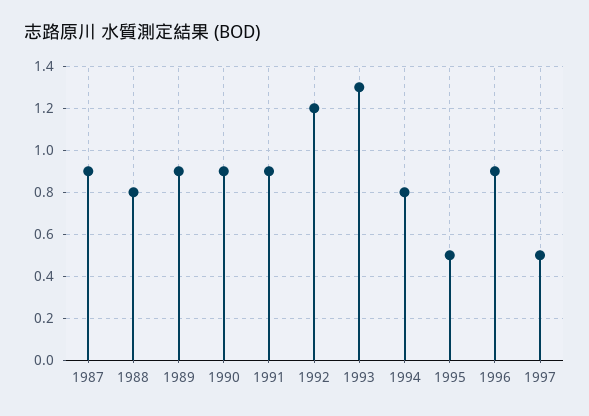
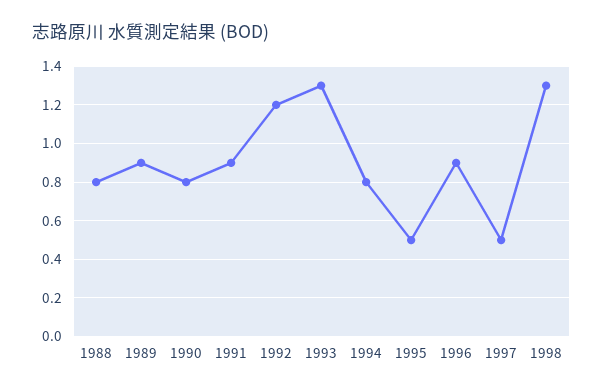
1987: 0.9 -> none
1990: 0.9 -> 0.8
1998: none -> 1.3

